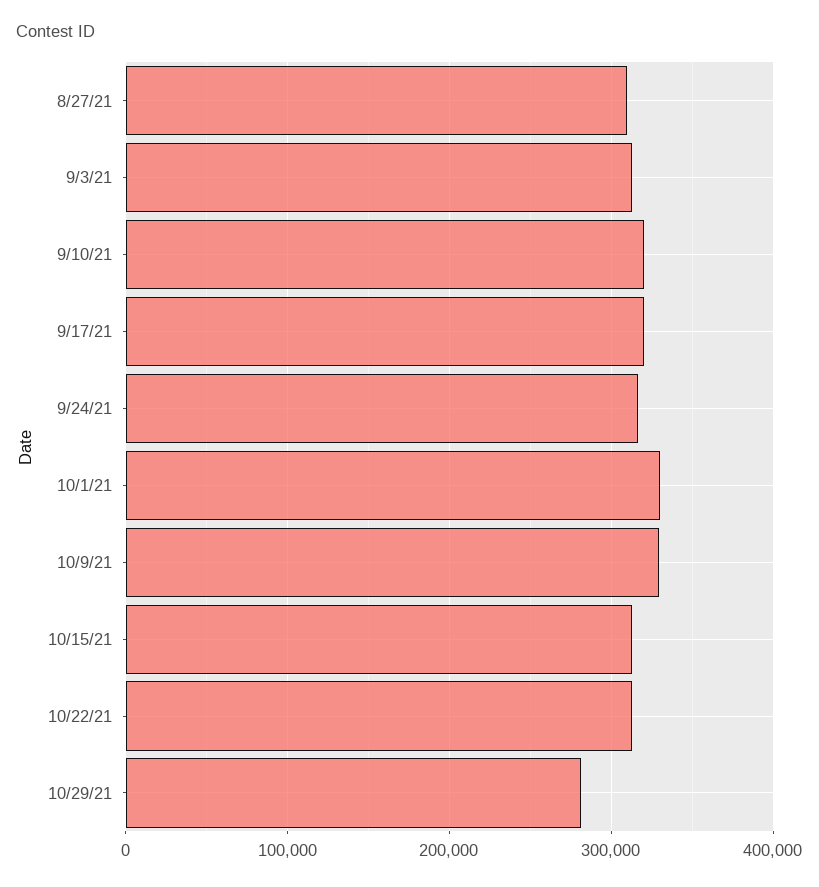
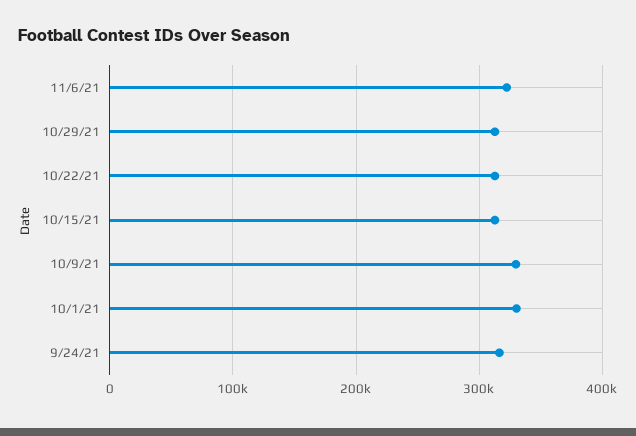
8/27/21: 310000 -> none
9/3/21: 310000 -> none
9/10/21: 320000 -> none
9/17/21: 320000 -> none
10/29/21: 280000 -> 310000
11/6/21: none -> 320000

